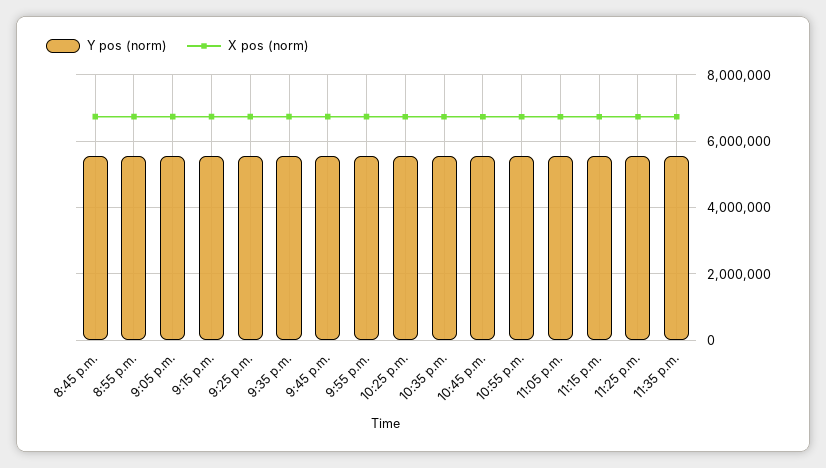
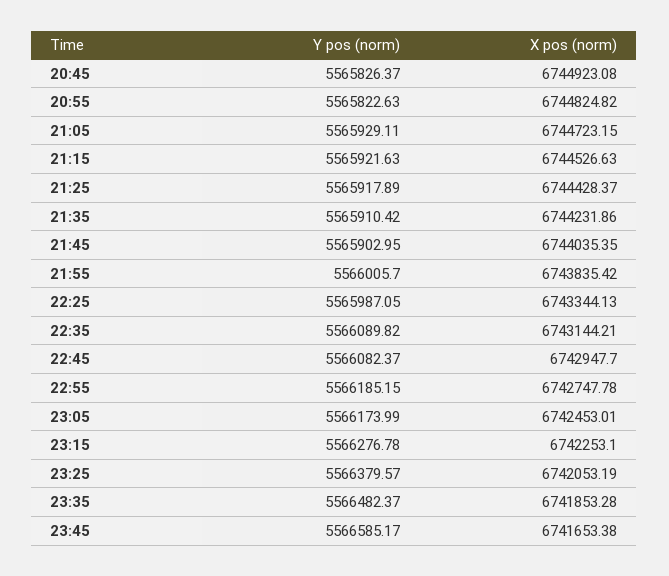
Y pos (norm), 23:45: none -> 5566585.17
X pos (norm), 23:45: none -> 6741653.38

